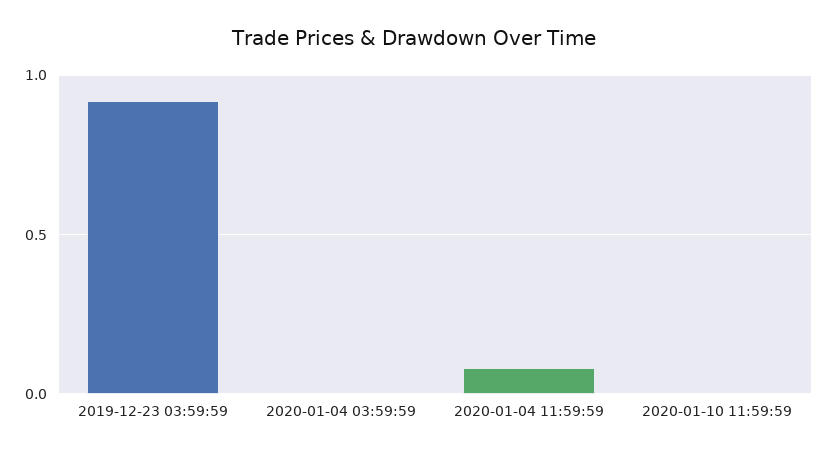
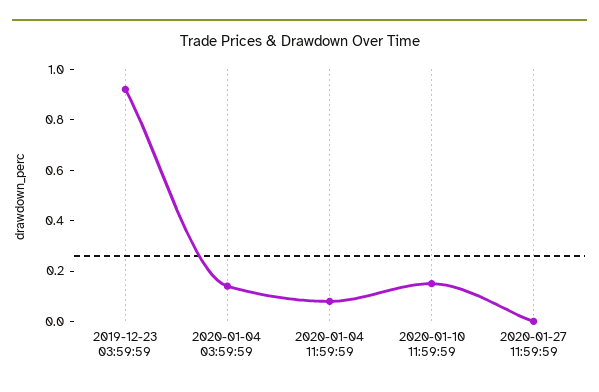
2020-01-04 03:59:59: 0 -> 0.15
2020-01-10 11:59:59: 0 -> 0.15
2020-01-27 11:59:59: none -> 0

